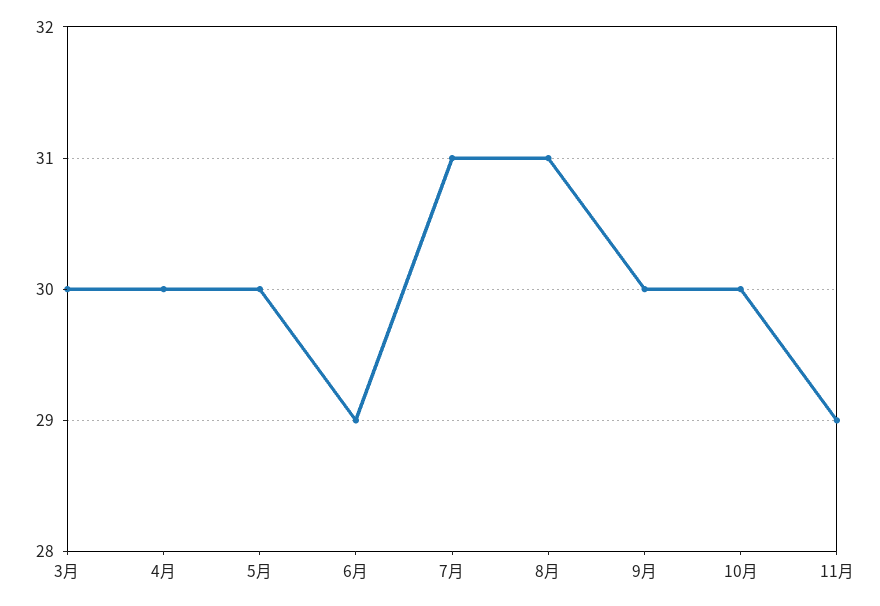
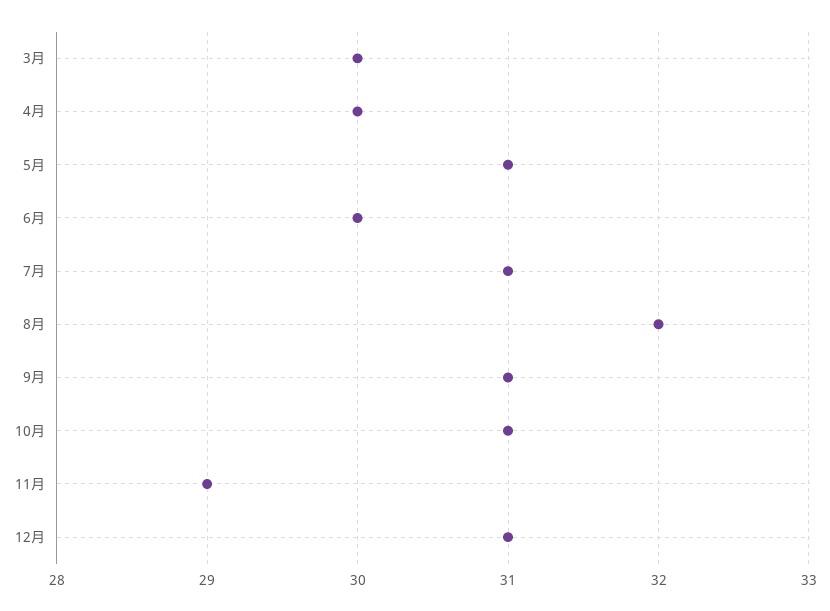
5月: 30 -> 31
6月: 29 -> 30
8月: 31 -> 32
9月: 30 -> 31
10月: 30 -> 31
12月: none -> 31

